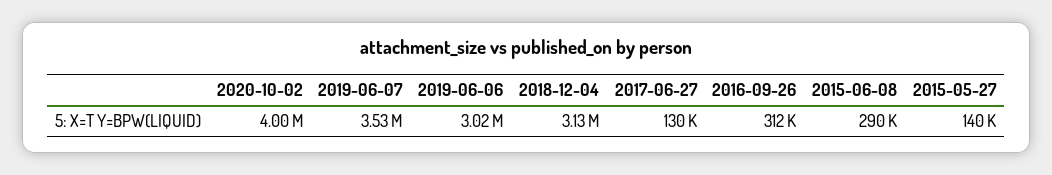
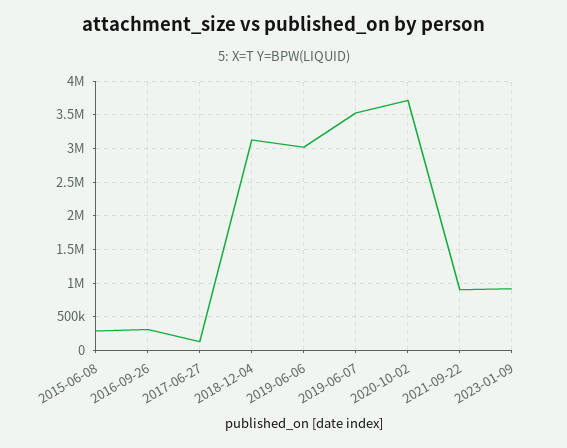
2020-10-02: 4000000 -> 3700000
2015-05-27: 140000 -> none
2021-09-22: none -> 900000
2023-01-09: none -> 900000

